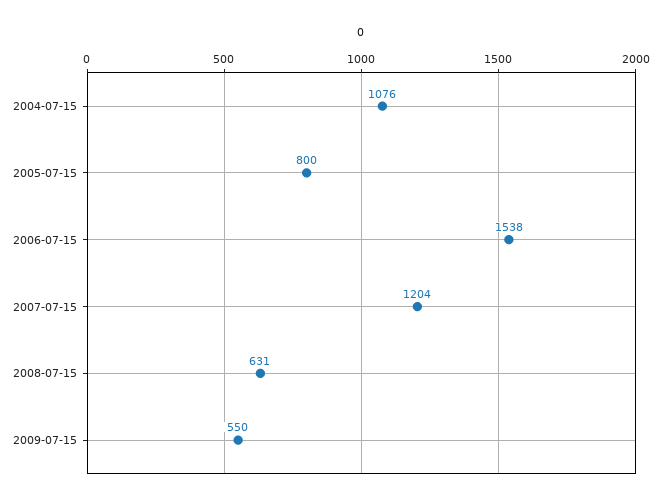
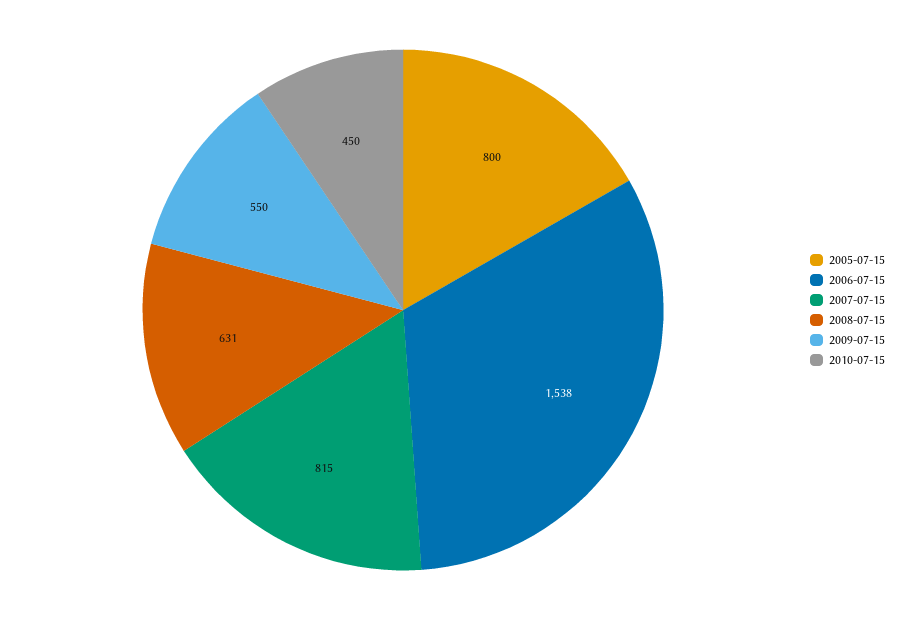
2004-07-15: 1076 -> none
2007-07-15: 1204 -> 815
2010-07-15: none -> 450

